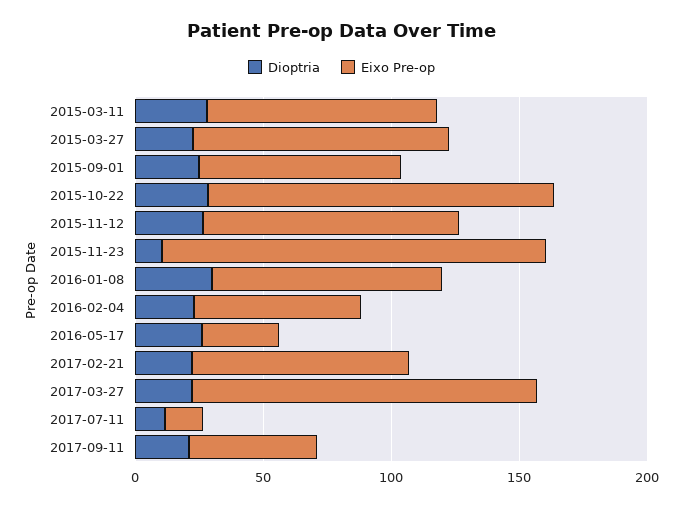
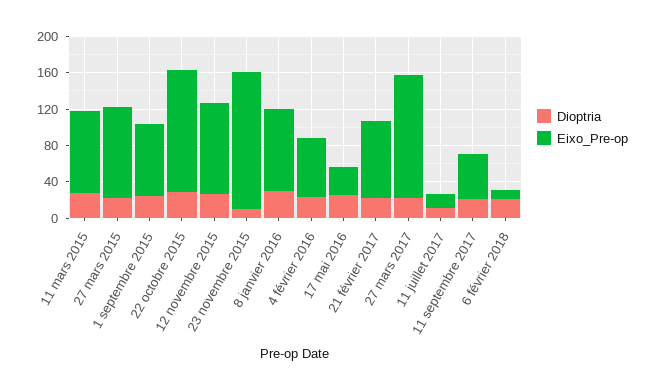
Dioptria, 6 février 2018: none -> 20
Eixo Pre-op, 6 février 2018: none -> 10

